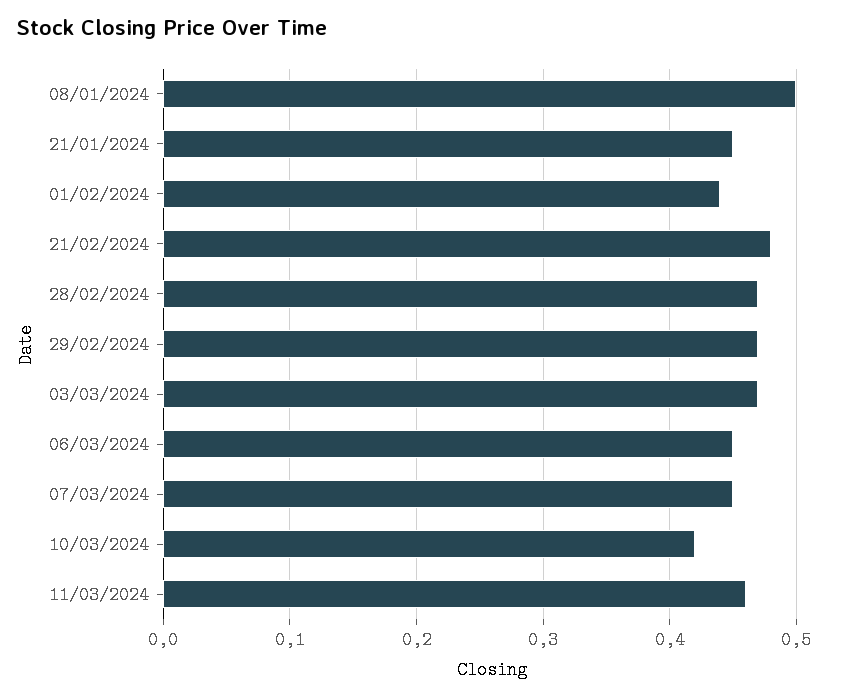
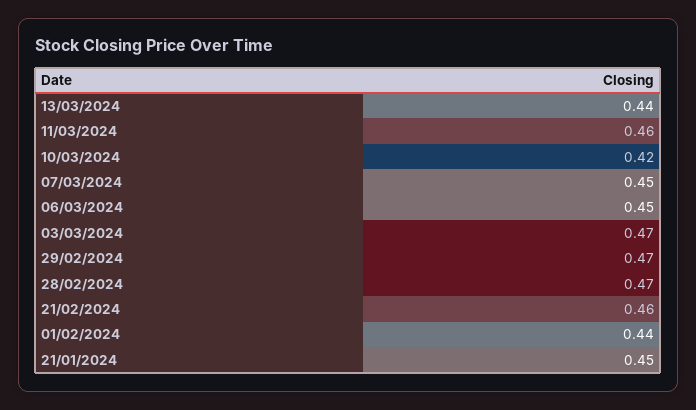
08/01/2024: 0.5 -> none
21/02/2024: 0.48 -> 0.46
13/03/2024: none -> 0.44

